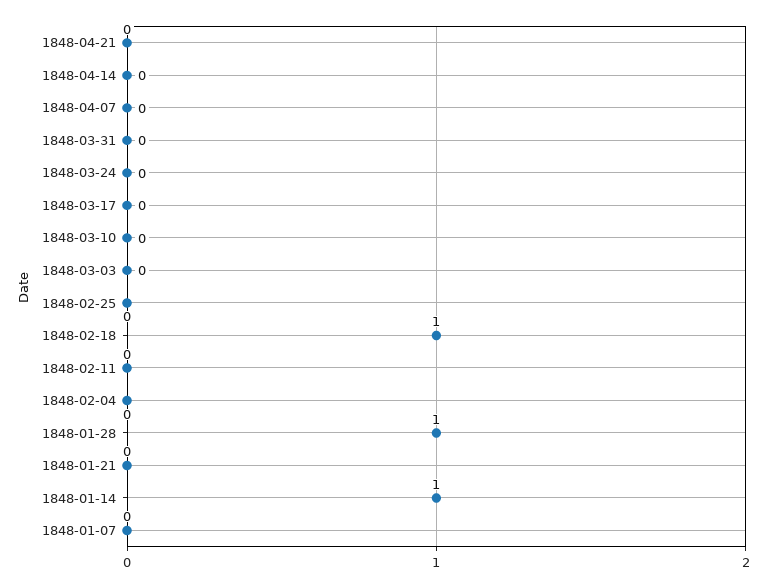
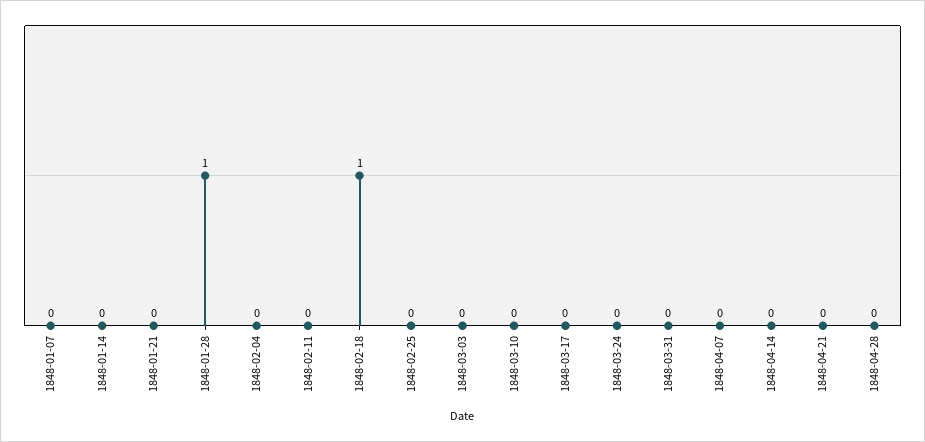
1848-01-14: 1 -> 0
1848-04-28: none -> 0

